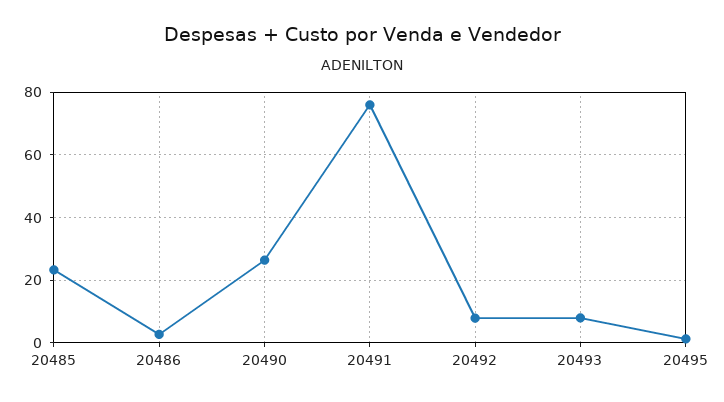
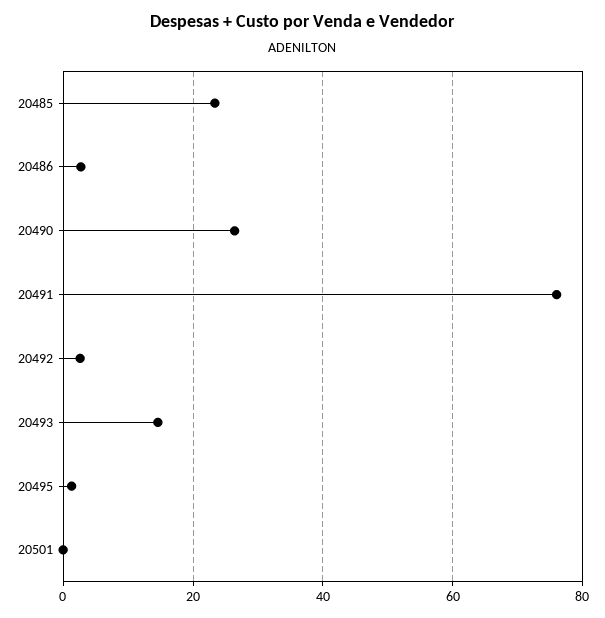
20492: 8 -> 2
20493: 8 -> 14
20501: none -> 0

